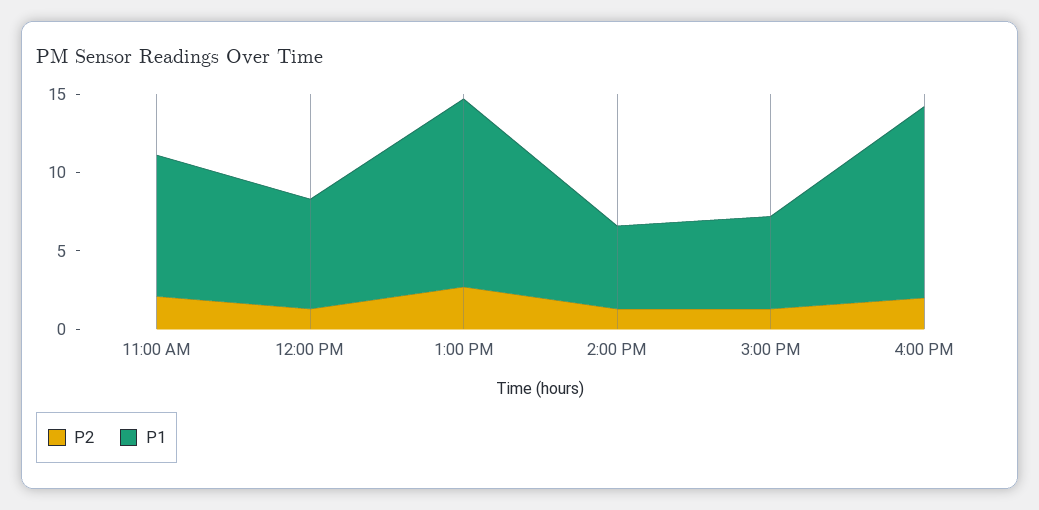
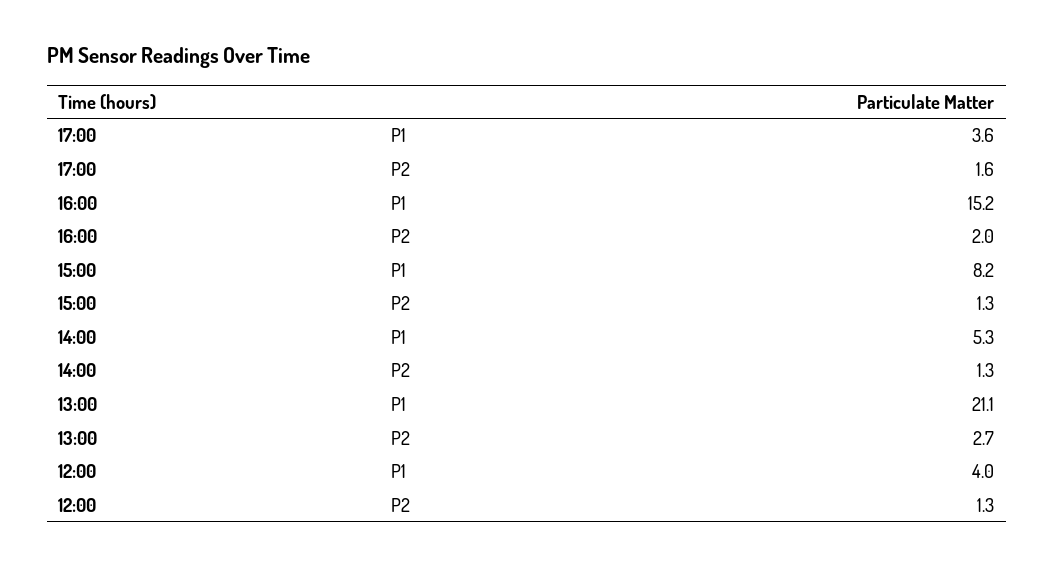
P2, 11:00 AM: 2 -> none
P1, 11:00 AM: 9 -> none
P1, 12:00 PM: 7 -> 4
P1, 1:00 PM: 12 -> 21.1
P1, 3:00 PM: 6 -> 8.2
P1, 4:00 PM: 12 -> 15.2
P1, 17:00: none -> 3.6
P2, 17:00: none -> 1.6

